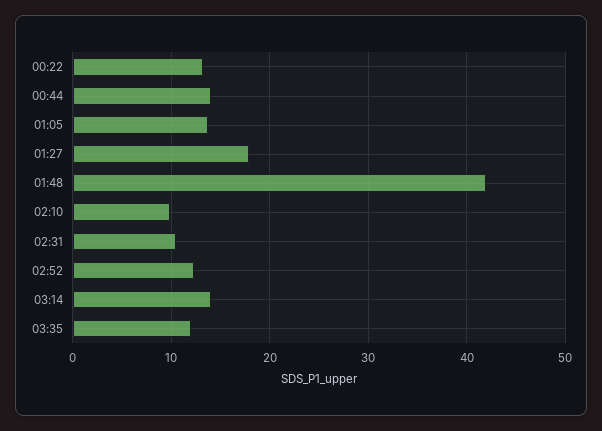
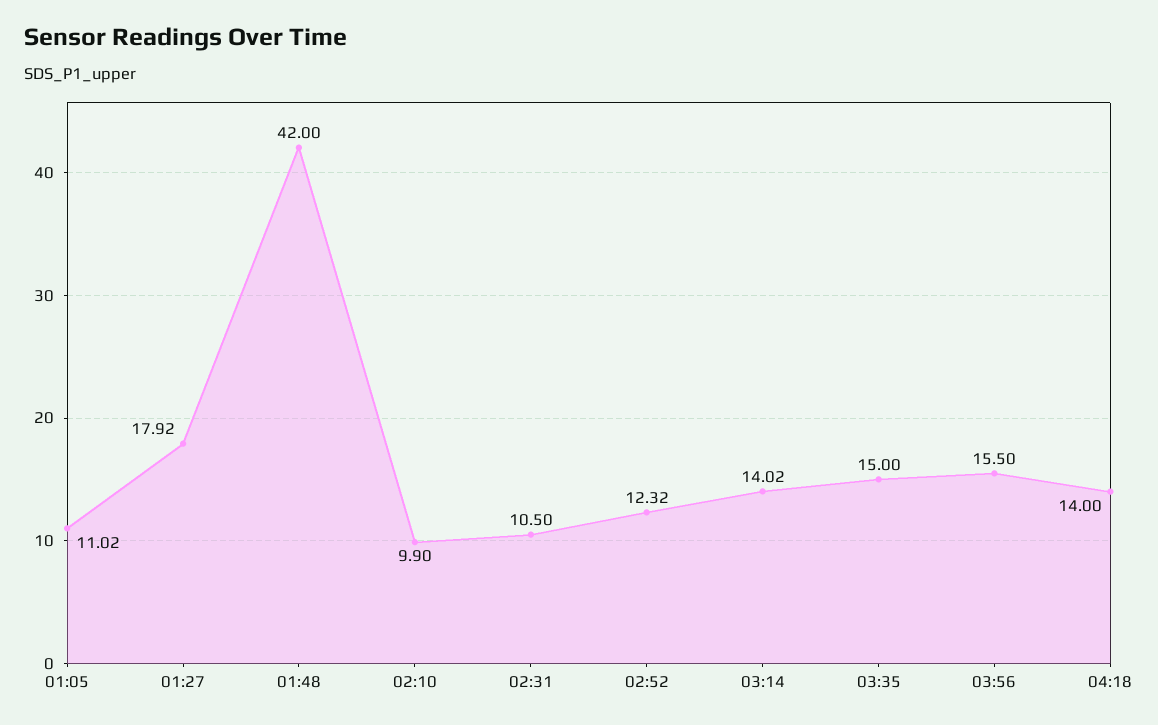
00:22: 13 -> none
00:44: 14 -> none
01:05: 14 -> 11.02
03:35: 12 -> 15
03:56: none -> 15.5
04:18: none -> 14

